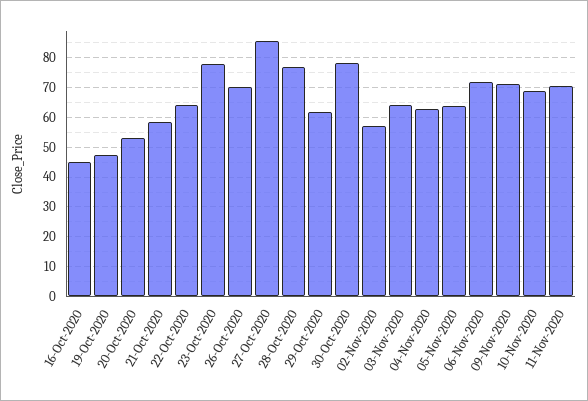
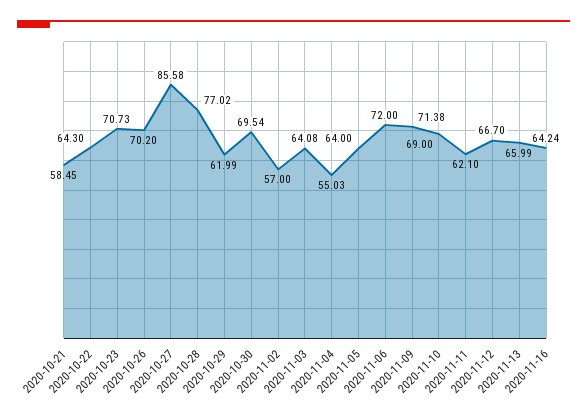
16-Oct-2020: 45 -> none
19-Oct-2020: 47.5 -> none
20-Oct-2020: 52.5 -> none
23-Oct-2020: 77.5 -> 70.73
30-Oct-2020: 77.5 -> 69.54
04-Nov-2020: 62.5 -> 55.03
11-Nov-2020: 70 -> 62.1
2020-11-12: none -> 66.7
2020-11-13: none -> 65.99
2020-11-16: none -> 64.24

